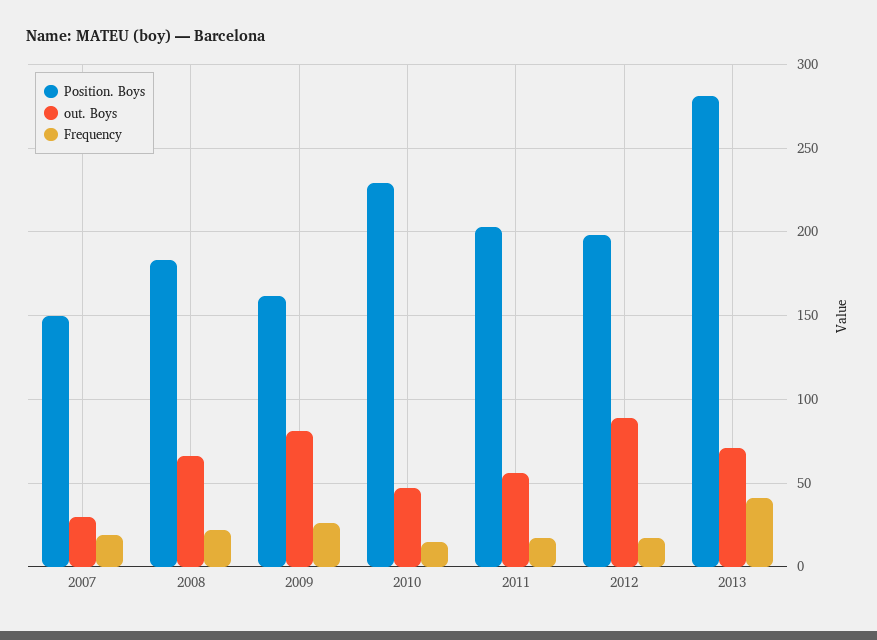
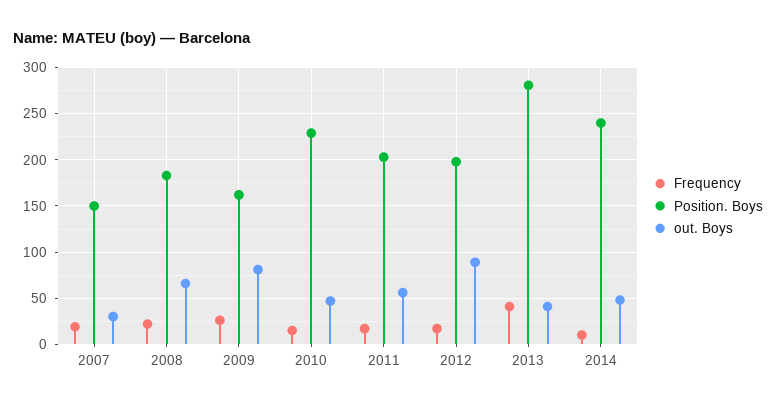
out. Boys, 2013: 70 -> 40
Frequency, 2014: none -> 10
Position. Boys, 2014: none -> 240
out. Boys, 2014: none -> 50

